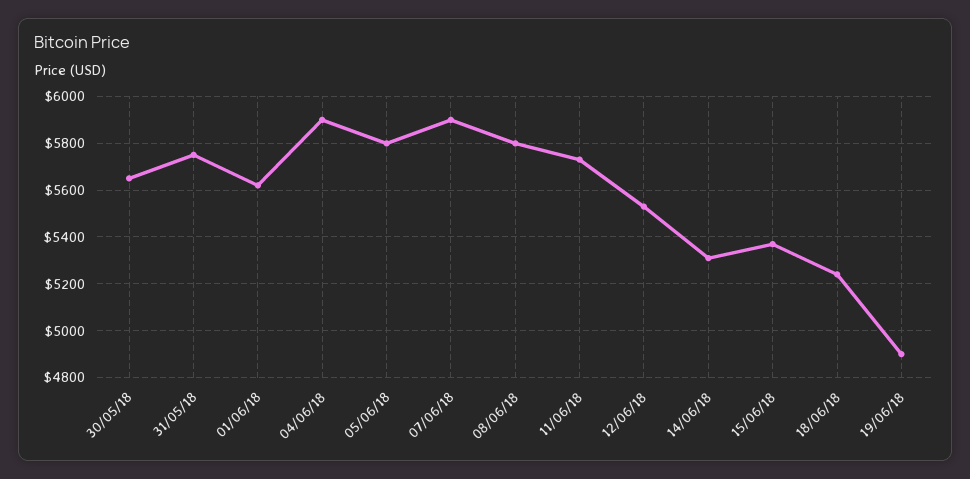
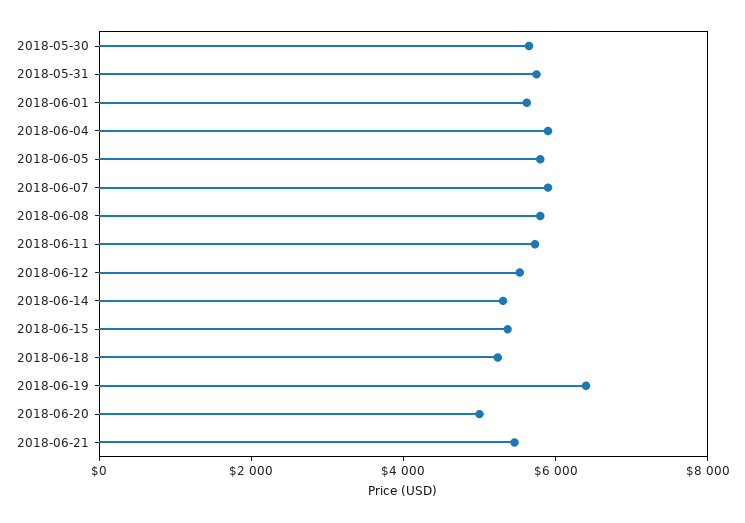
19/06/18: 4900 -> 6500
2018-06-20: none -> 5000
2018-06-21: none -> 5500

